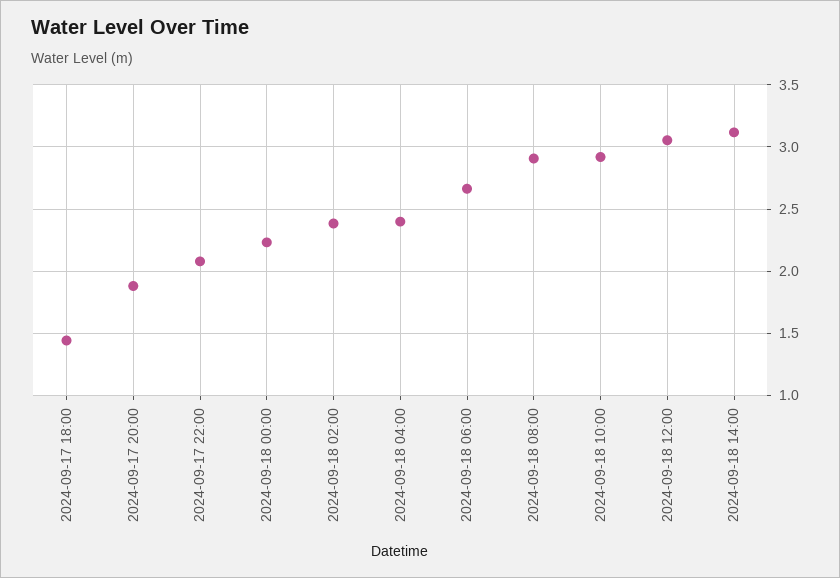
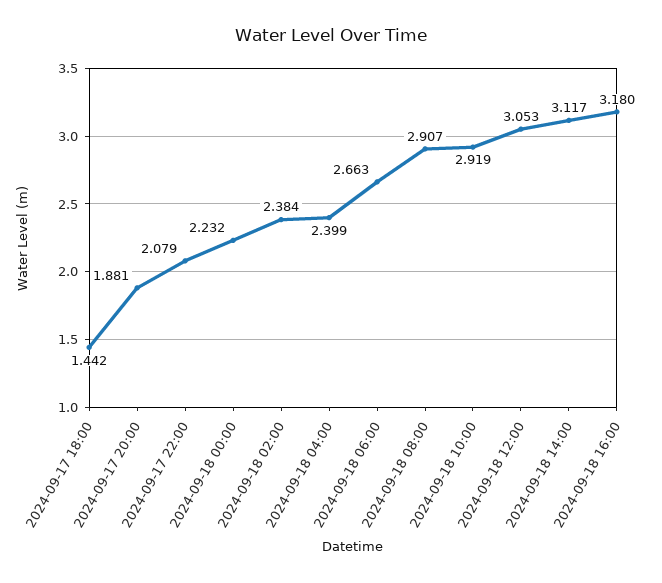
2024-09-18 16:00: none -> 3.18

